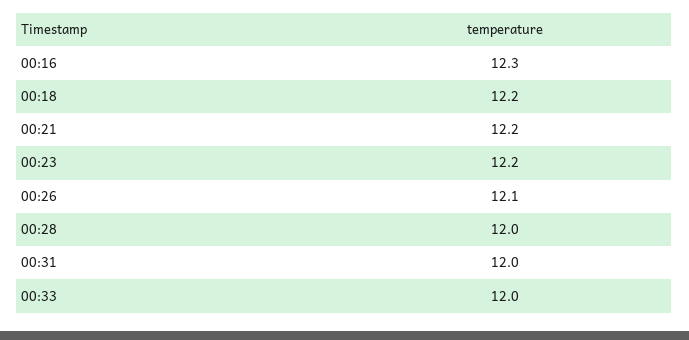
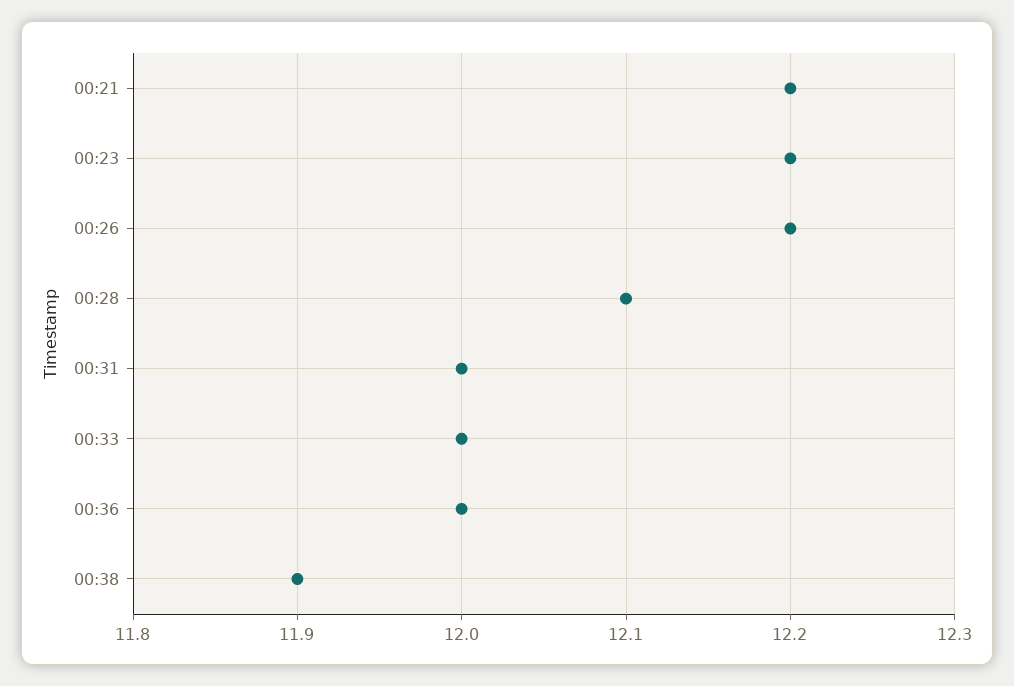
00:16: 12.3 -> none
00:18: 12.2 -> none
00:26: 12.1 -> 12.2
00:28: 12 -> 12.1
00:36: none -> 12
00:38: none -> 11.9

